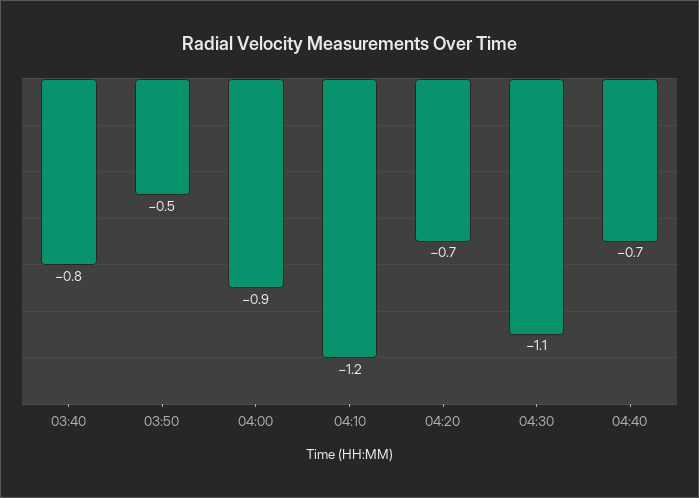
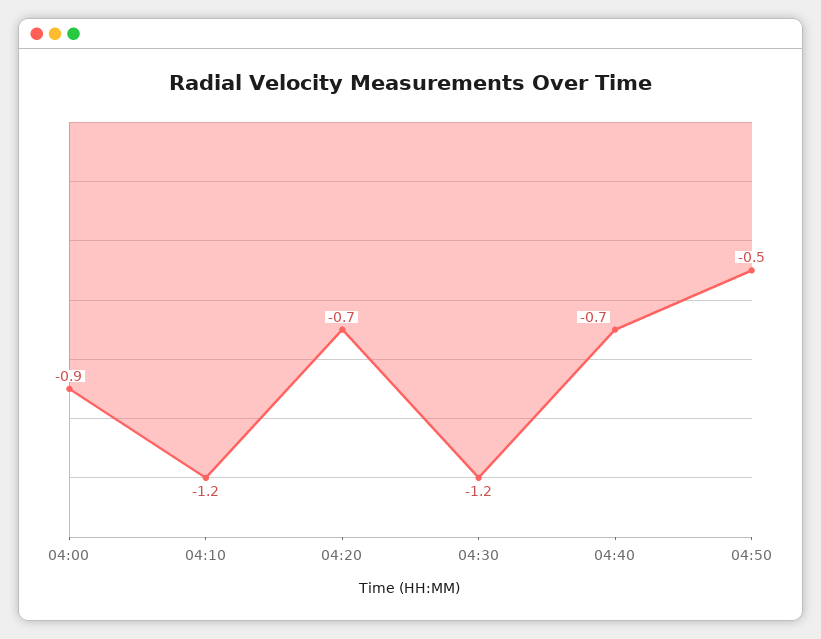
03:40: -0.8 -> none
03:50: -0.5 -> none
04:30: -1.1 -> -1.2
04:50: none -> -0.5

